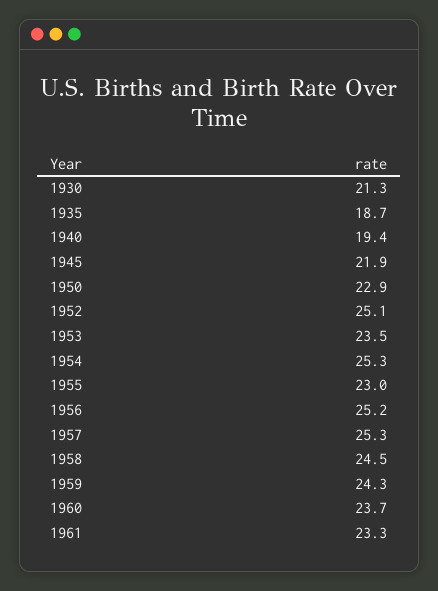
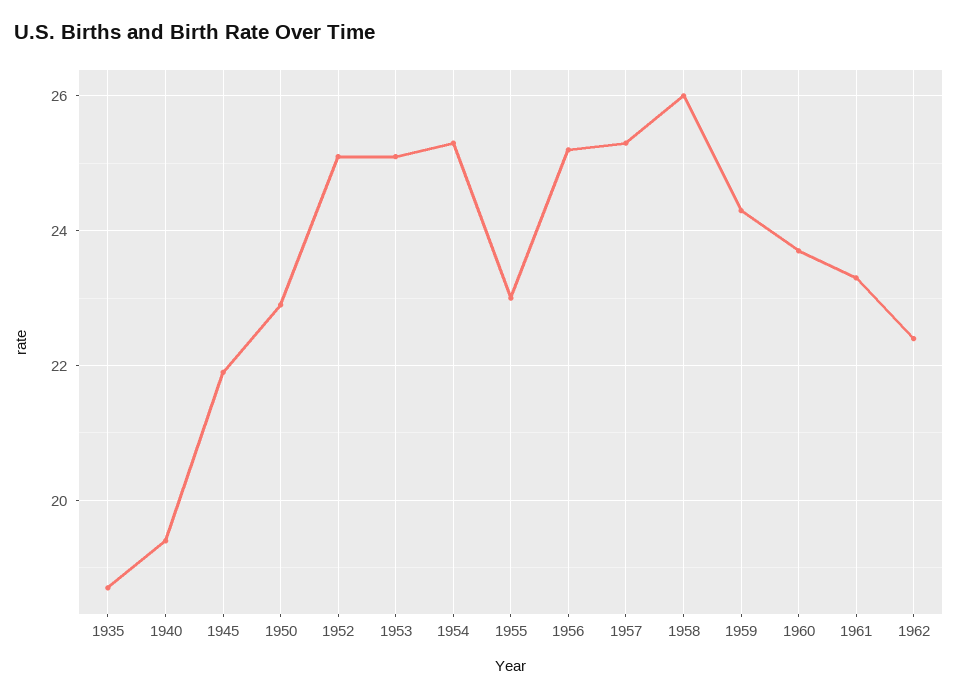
1930: 21.3 -> none
1953: 23.5 -> 25
1958: 24.5 -> 26
1962: none -> 22.5

